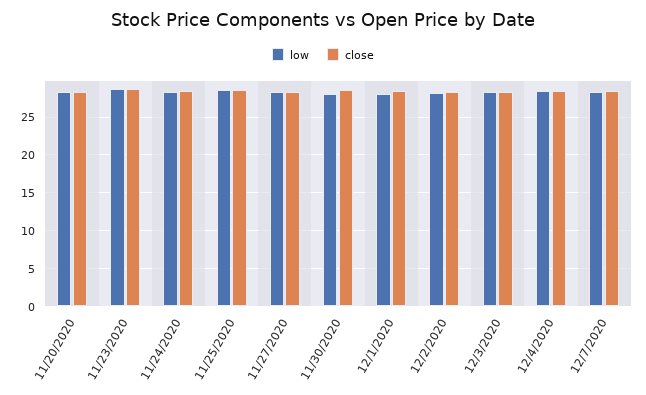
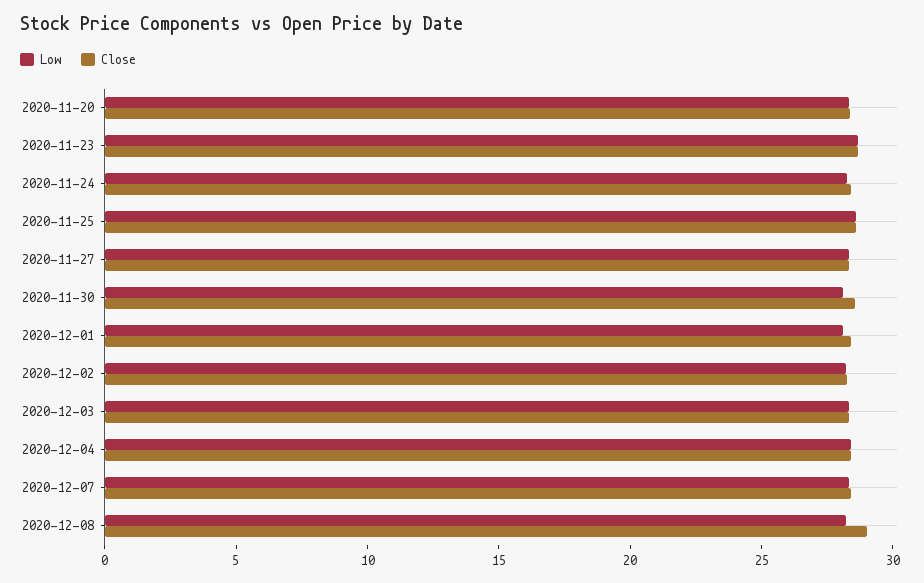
low, 2020-12-08: none -> 28
close, 2020-12-08: none -> 29

